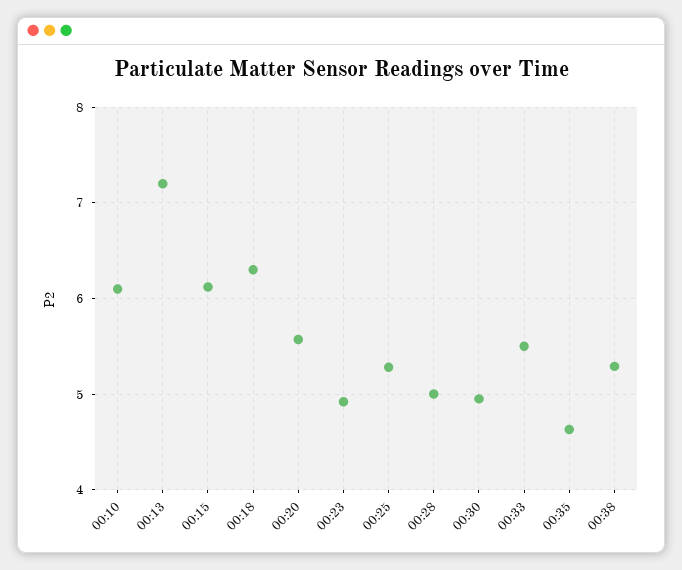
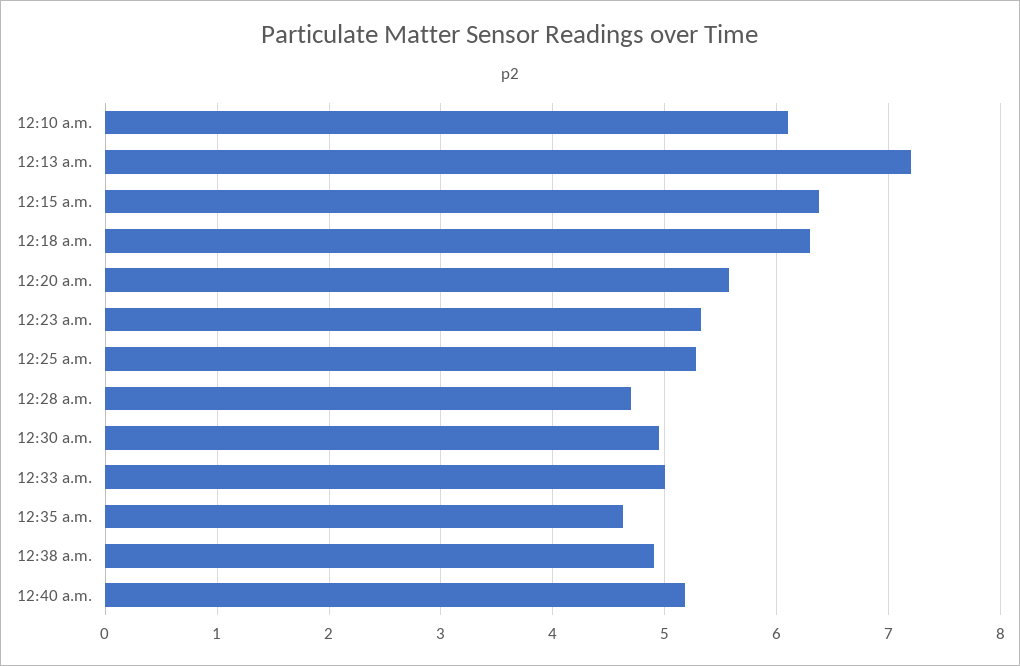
00:15: 6.1 -> 6.4
00:23: 4.9 -> 5.3
00:28: 5 -> 4.7
00:33: 5.5 -> 5
00:38: 5.3 -> 4.9
12:40 a.m.: none -> 5.2

